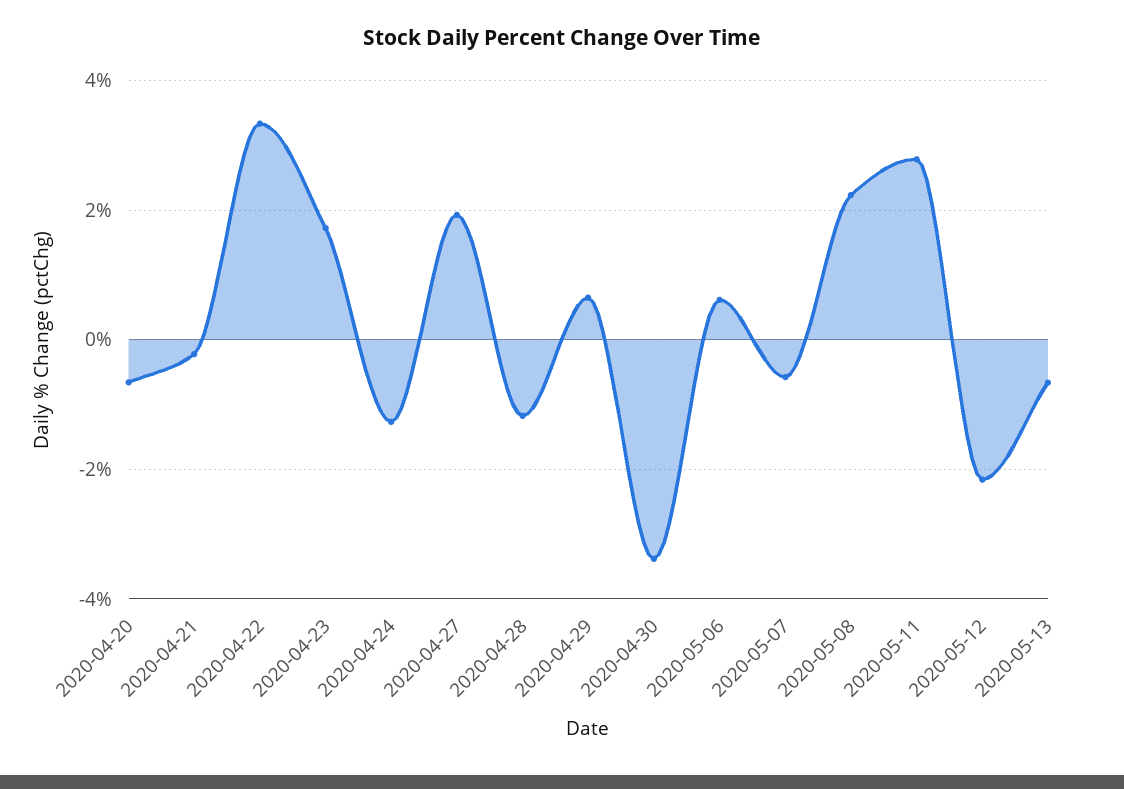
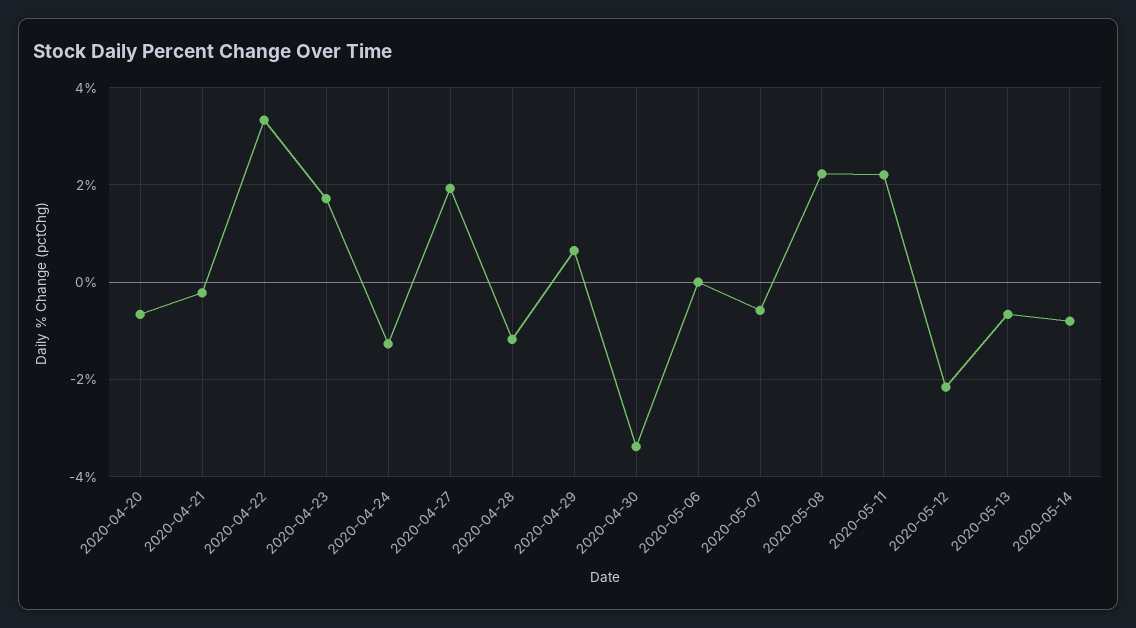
2020-05-06: 0.6 -> 0
2020-05-11: 2.8 -> 2.2
2020-05-14: none -> -0.8

